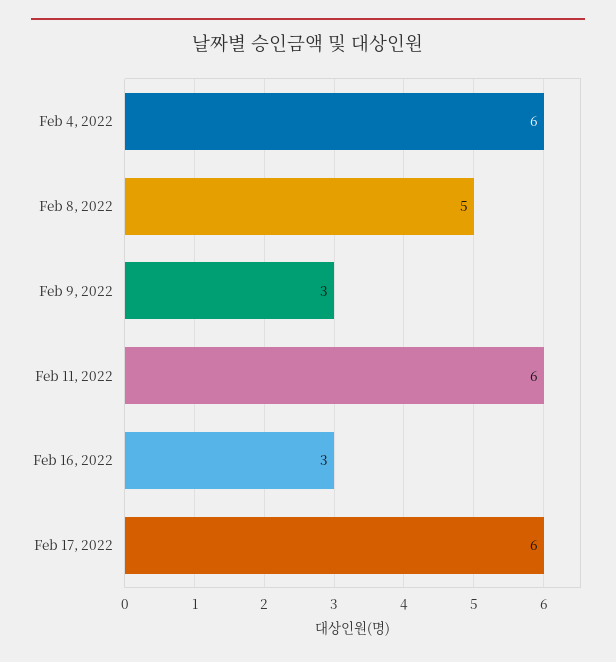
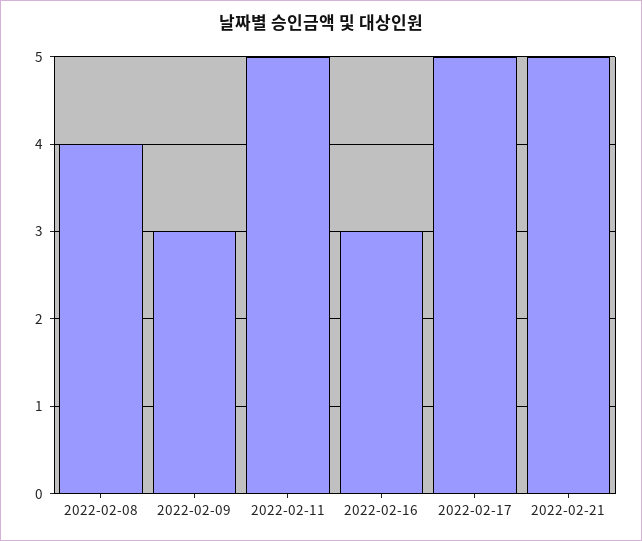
Feb 4, 2022: 6 -> none
Feb 8, 2022: 5 -> 4
Feb 11, 2022: 6 -> 5
Feb 17, 2022: 6 -> 5
2022-02-21: none -> 5

